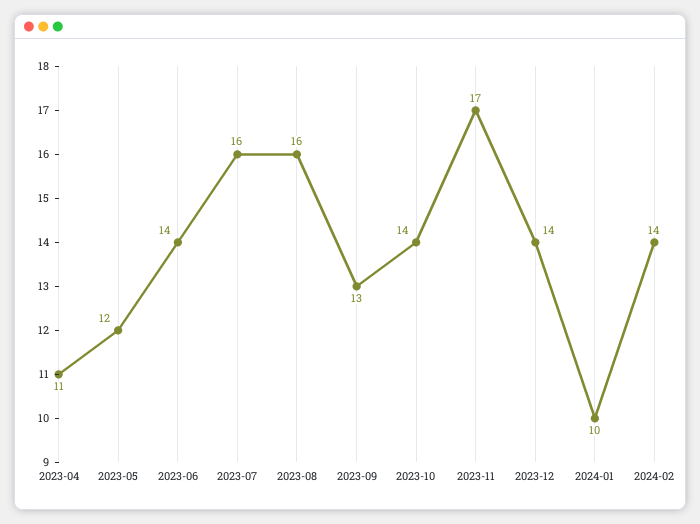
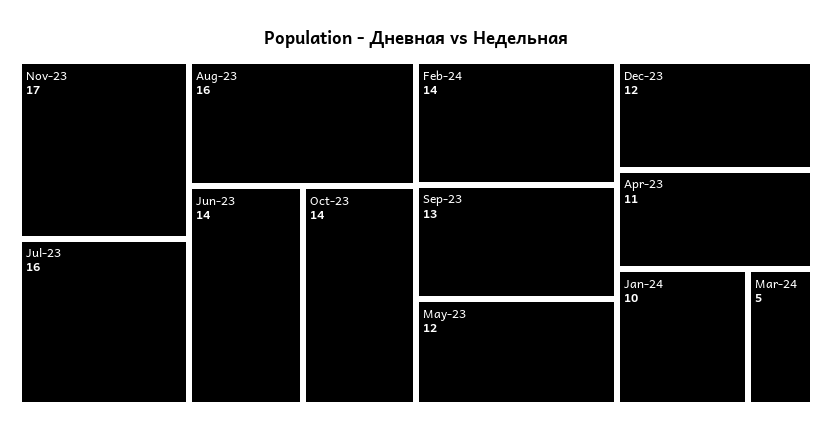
2023-12: 14 -> 12
Mar-24: none -> 5

